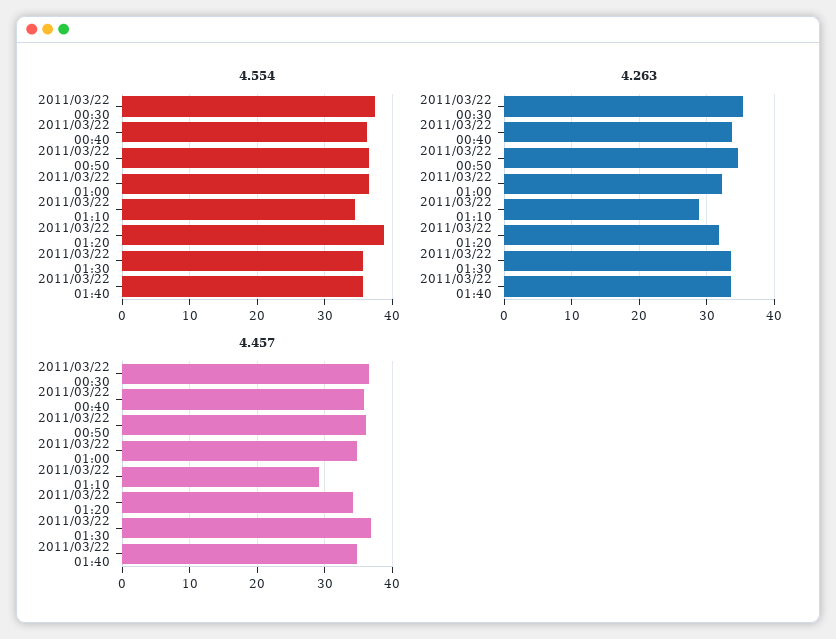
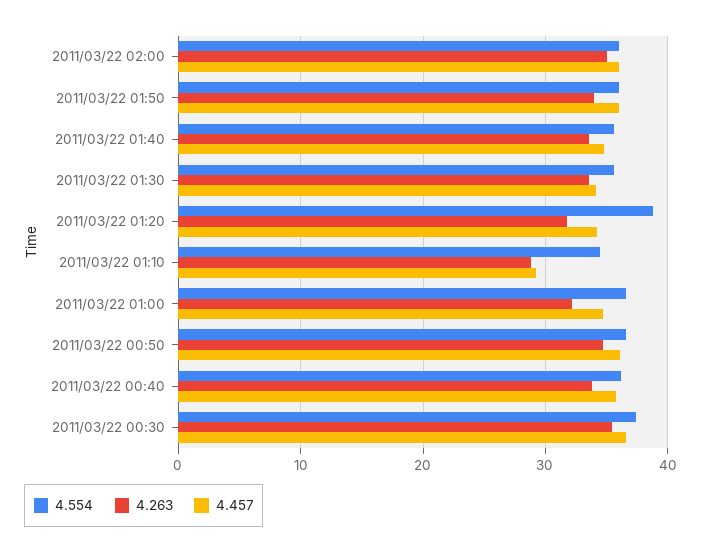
4.457, 2011/03/22 01:30: 37 -> 34
4.554, 2011/03/22 02:00: none -> 36
4.263, 2011/03/22 02:00: none -> 35
4.457, 2011/03/22 02:00: none -> 36
4.554, 2011/03/22 01:50: none -> 36
4.263, 2011/03/22 01:50: none -> 34
4.457, 2011/03/22 01:50: none -> 36

